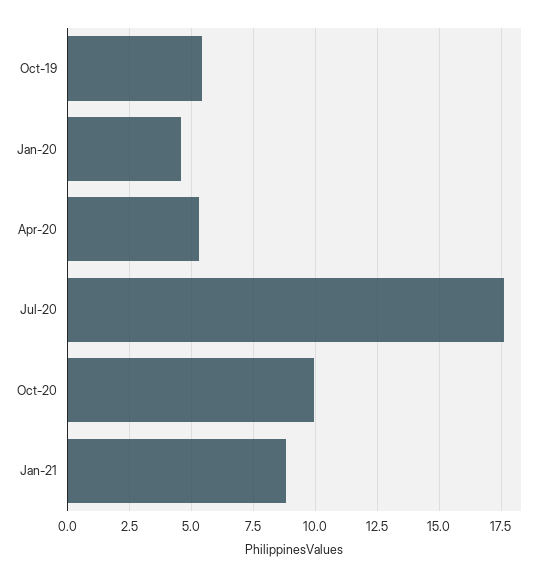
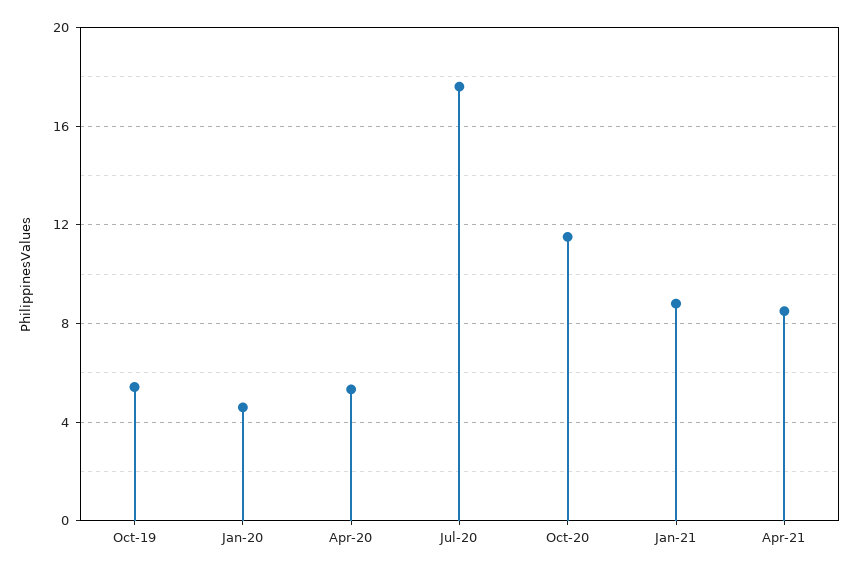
Oct-20: 10 -> 11.5
Apr-21: none -> 8.5

